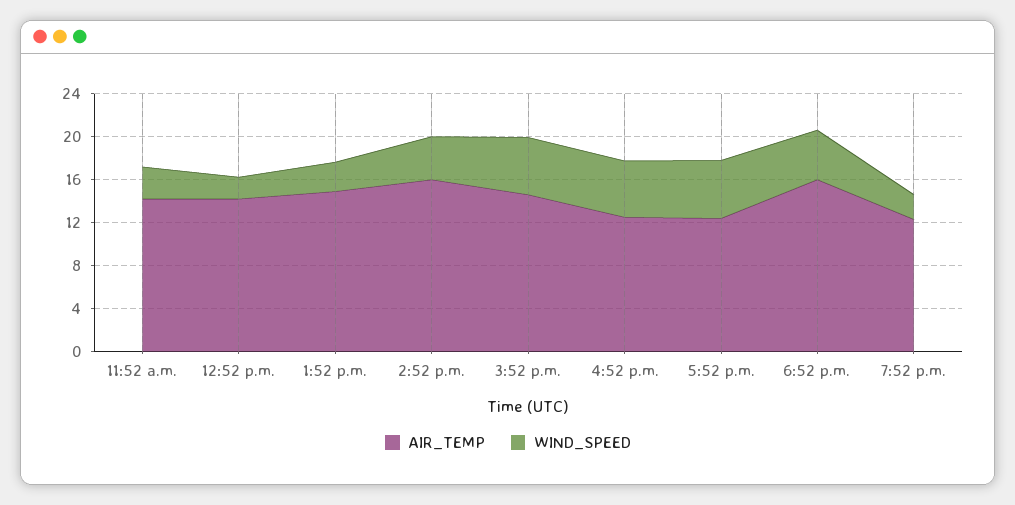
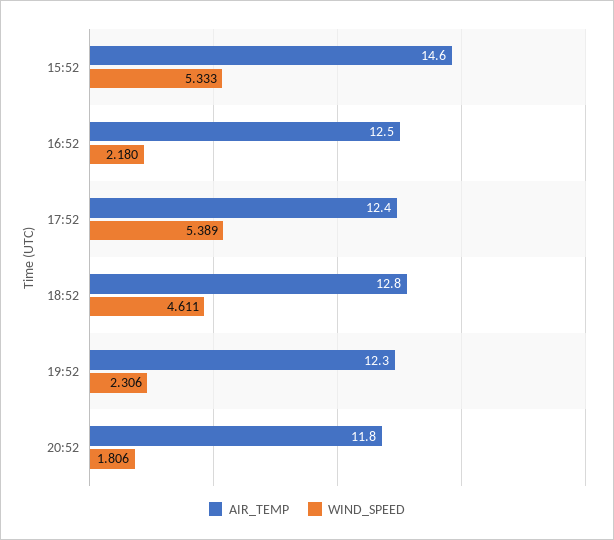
AIR_TEMP, 11:52 a.m.: 14 -> none
WIND_SPEED, 11:52 a.m.: 3 -> none
AIR_TEMP, 12:52 p.m.: 14 -> none
WIND_SPEED, 12:52 p.m.: 2 -> none
AIR_TEMP, 1:52 p.m.: 15 -> none
WIND_SPEED, 1:52 p.m.: 3 -> none
AIR_TEMP, 2:52 p.m.: 16 -> none
WIND_SPEED, 2:52 p.m.: 4 -> none
WIND_SPEED, 4:52 p.m.: 5 -> 2.18
AIR_TEMP, 6:52 p.m.: 16 -> 12.8
AIR_TEMP, 20:52: none -> 11.8
WIND_SPEED, 20:52: none -> 1.806

